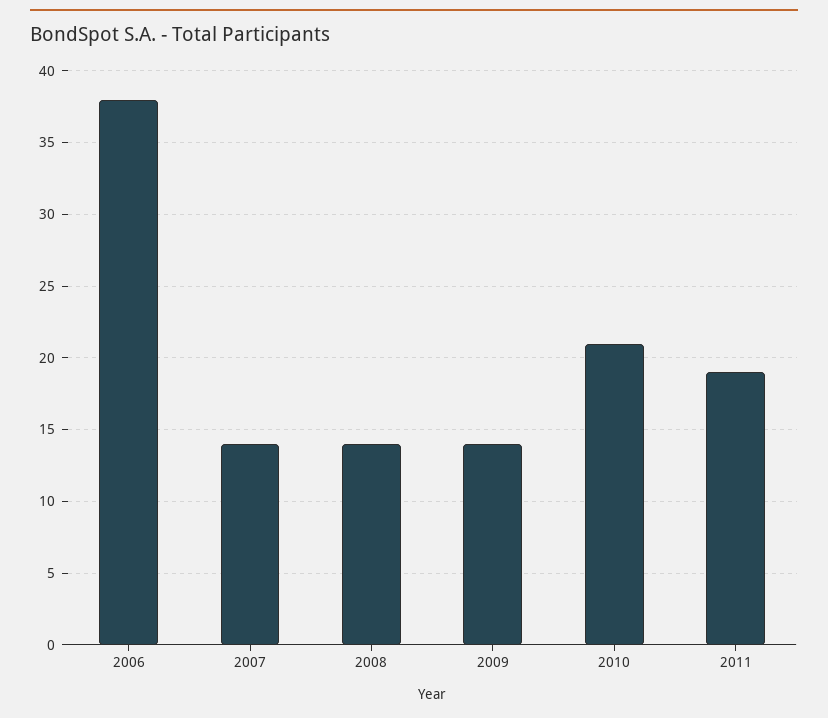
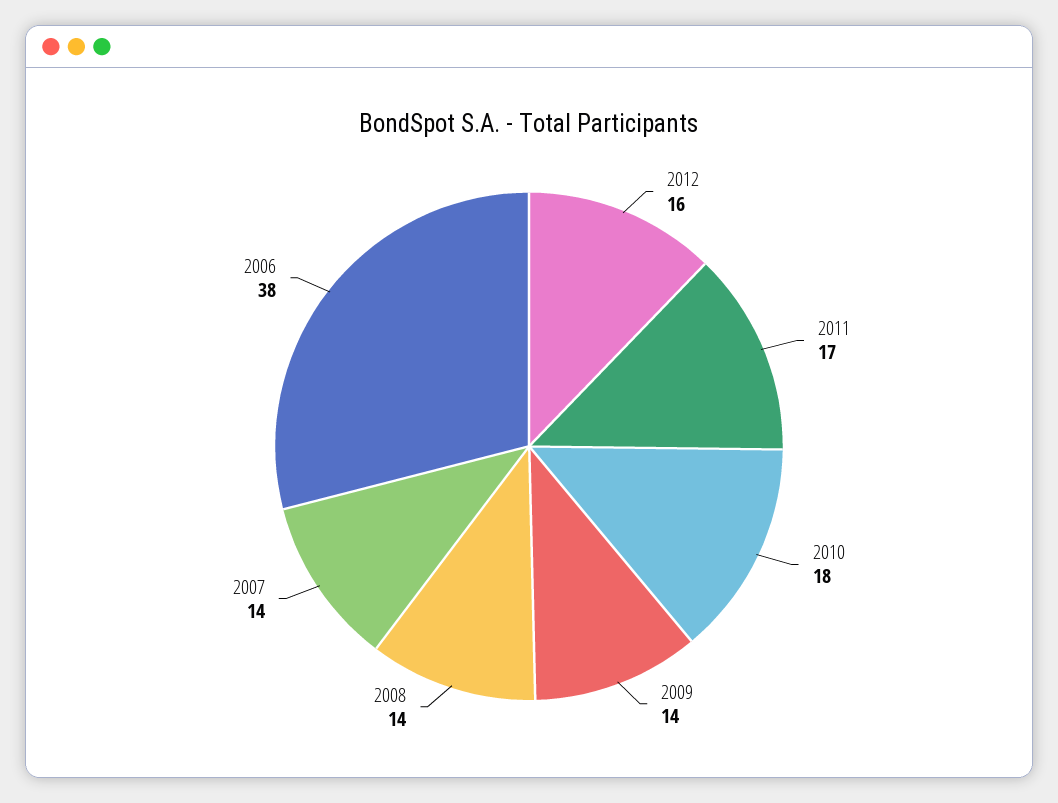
2010: 21 -> 18
2011: 19 -> 17
2012: none -> 16

